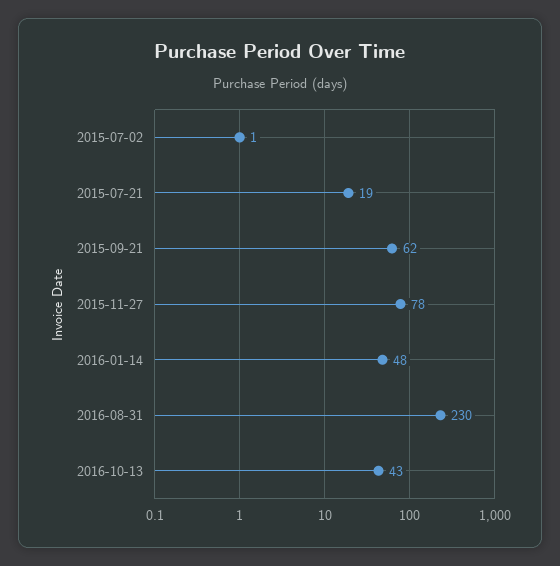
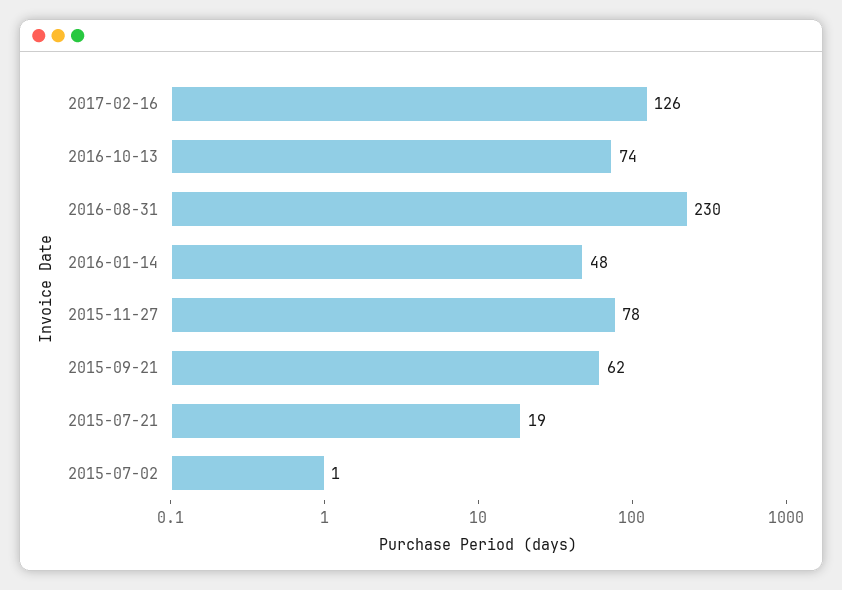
2016-10-13: 43 -> 74
2017-02-16: none -> 126

